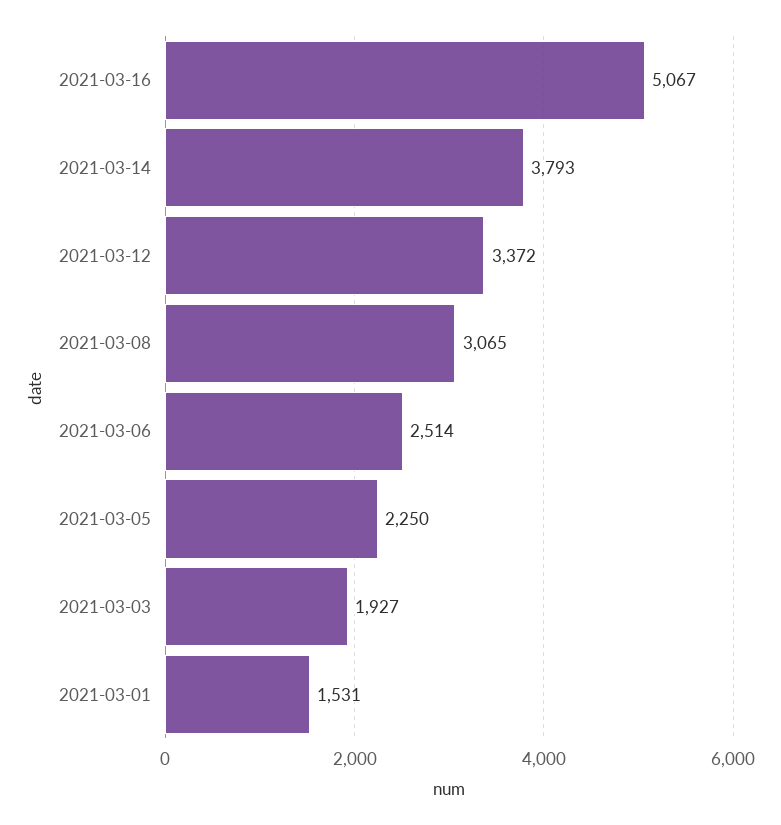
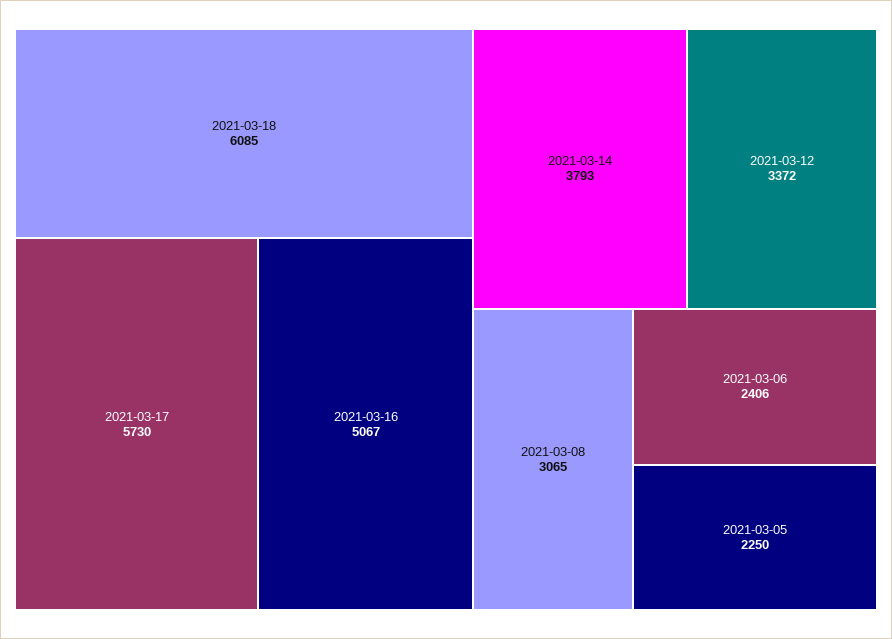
2021-03-06: 2514 -> 2406
2021-03-03: 1927 -> none
2021-03-01: 1531 -> none
2021-03-18: none -> 6085
2021-03-17: none -> 5730

